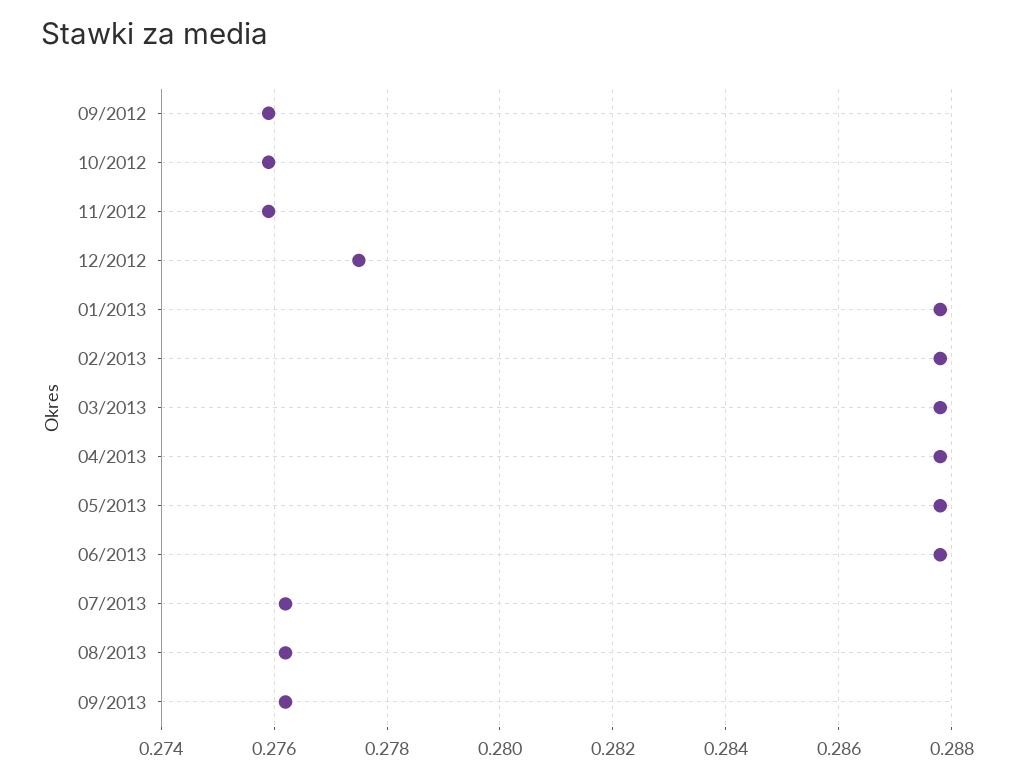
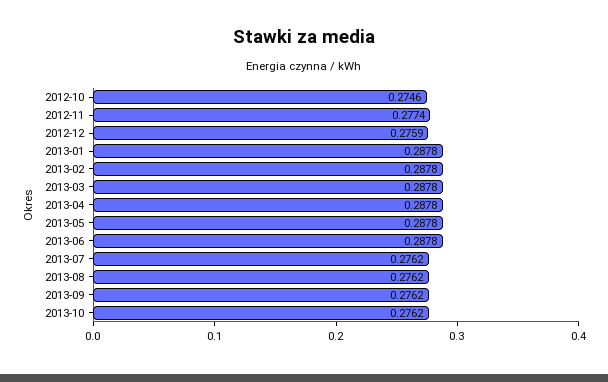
09/2012: 0.276 -> none
10/2012: 0.276 -> 0.2746
11/2012: 0.276 -> 0.2774
12/2012: 0.2775 -> 0.2759
2013-10: none -> 0.2762

